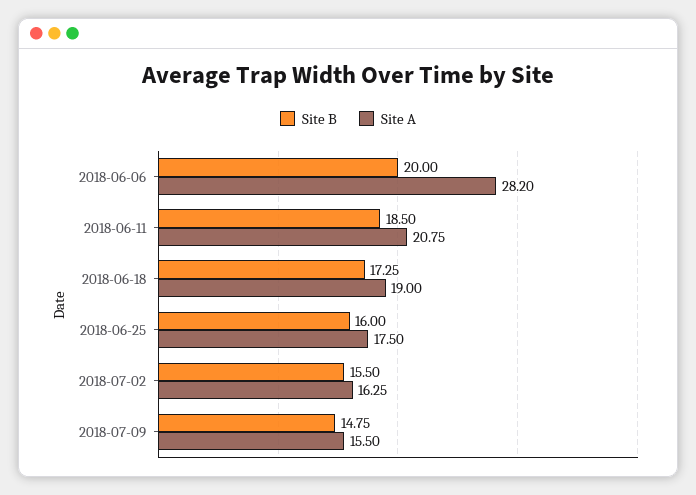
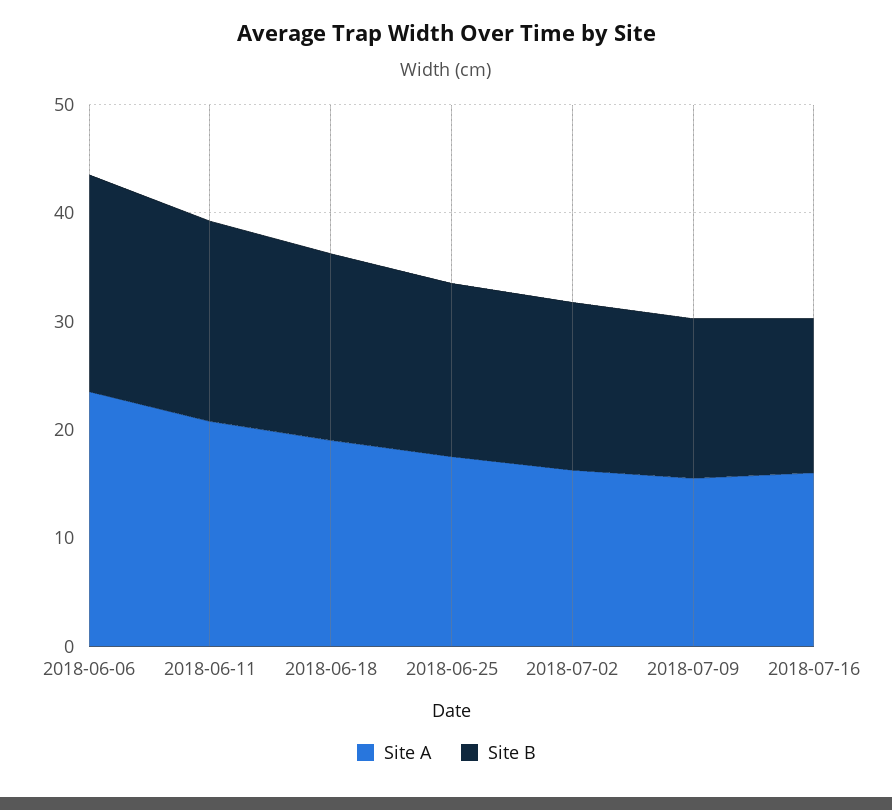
Site A, 2018-06-06: 28.2 -> 24
Site A, 2018-07-16: none -> 16
Site B, 2018-07-16: none -> 14

